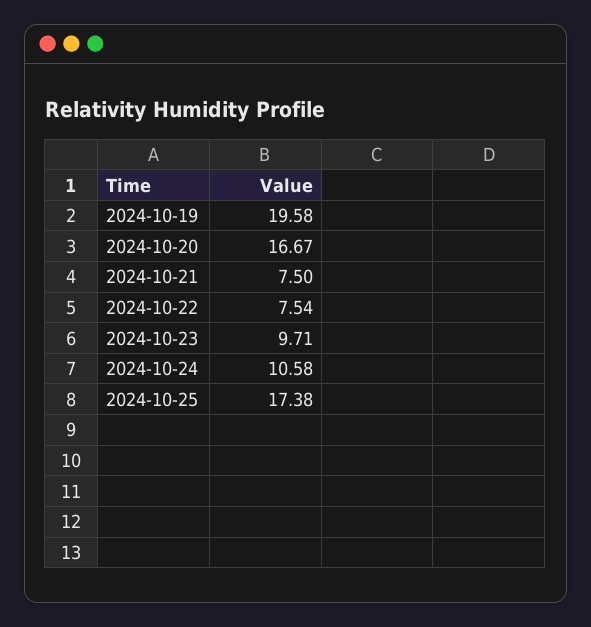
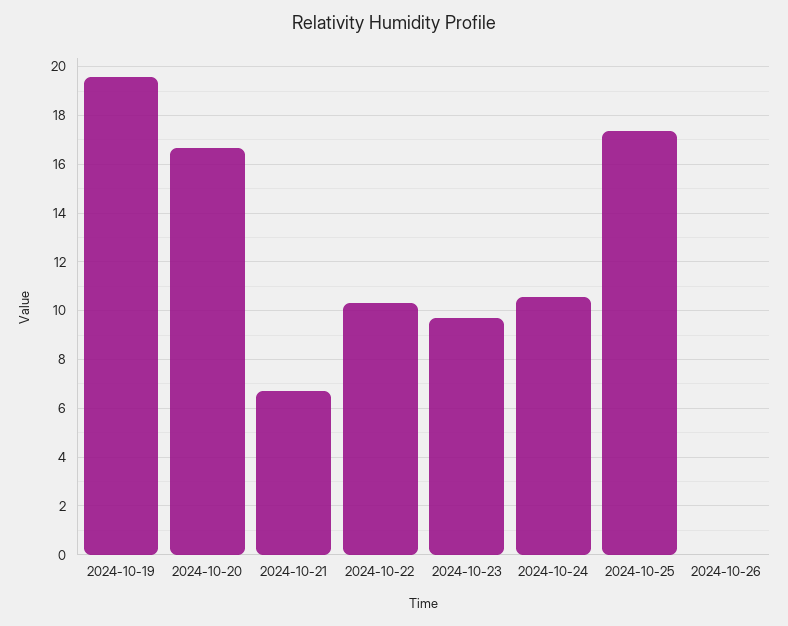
2024-10-21: 7.5 -> 6.75
2024-10-22: 7.54 -> 10.25
2024-10-26: none -> 0

